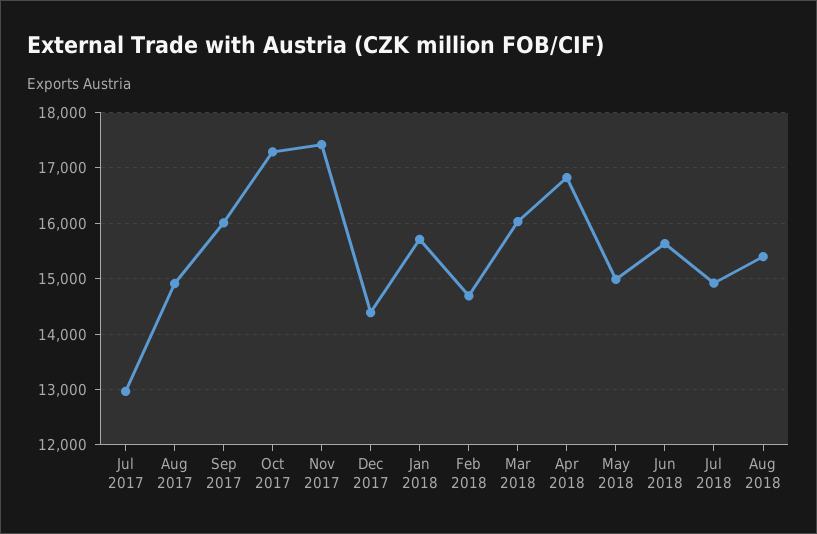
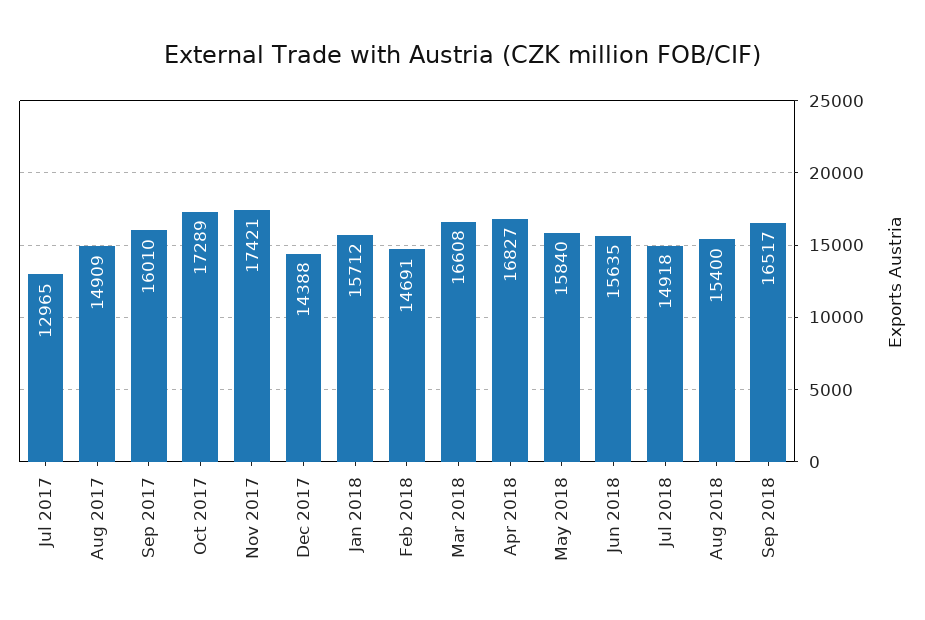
Mar 2018: 16000 -> 16608
May 2018: 15000 -> 15840
Sep 2018: none -> 16517

